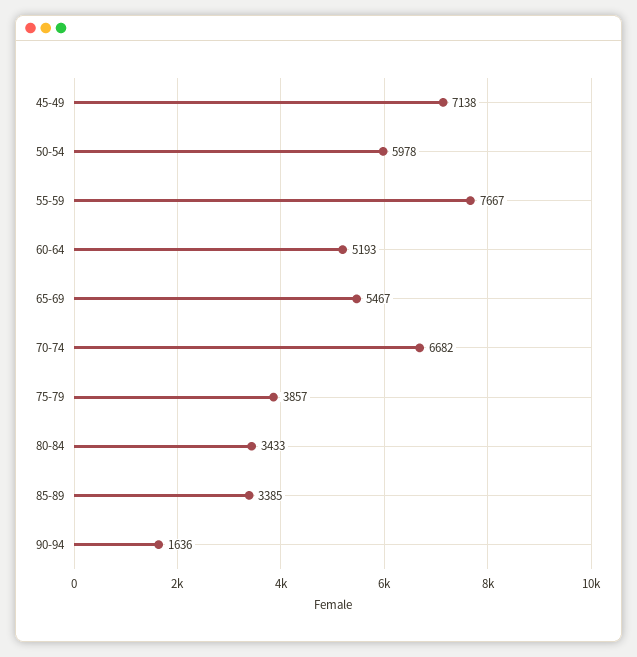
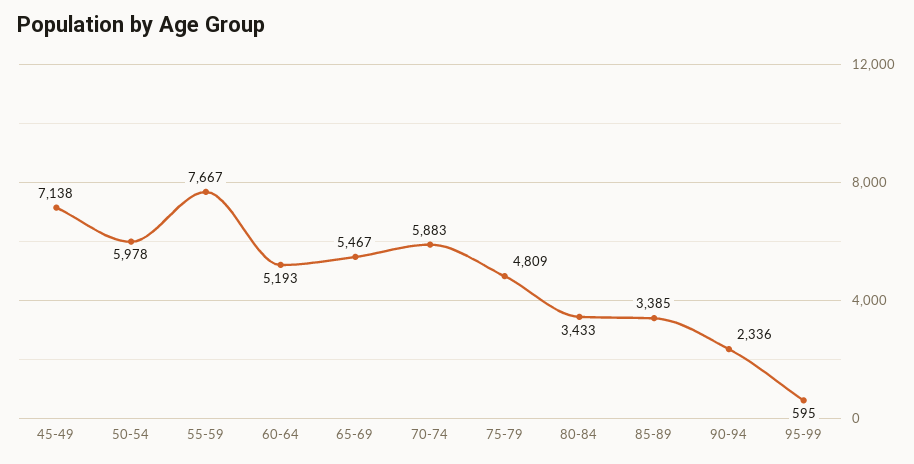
70-74: 6682 -> 5883
75-79: 3857 -> 4809
90-94: 1636 -> 2336
95-99: none -> 595

